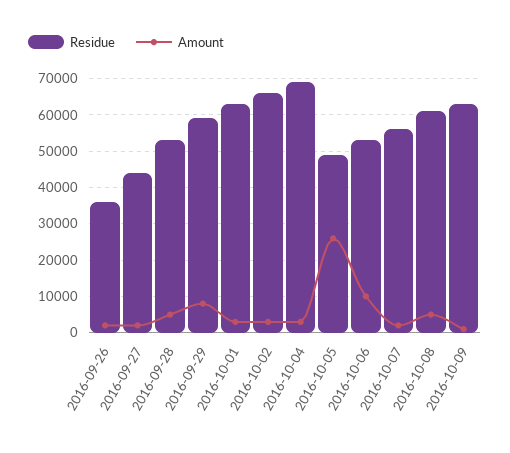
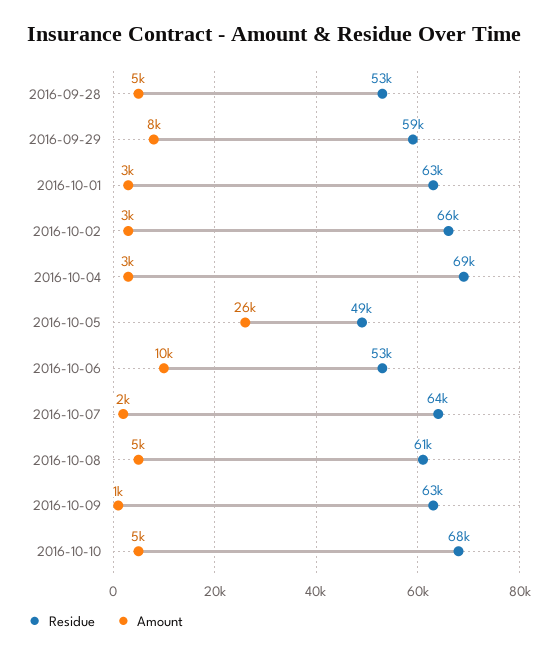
Residue, 2016-09-26: 36000 -> none
Amount, 2016-09-26: 2000 -> none
Residue, 2016-09-27: 44000 -> none
Amount, 2016-09-27: 2000 -> none
Residue, 2016-10-07: 56000 -> 64000
Residue, 2016-10-10: none -> 68000
Amount, 2016-10-10: none -> 5000

